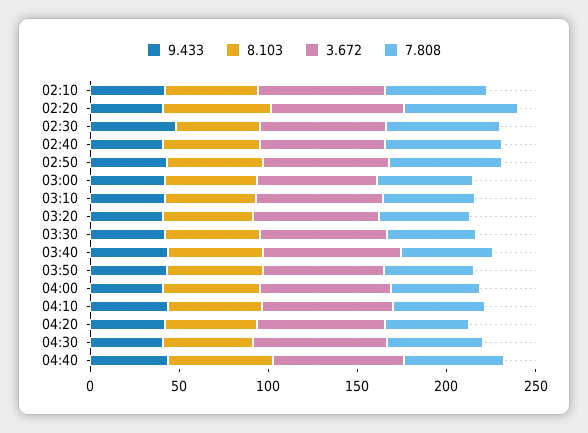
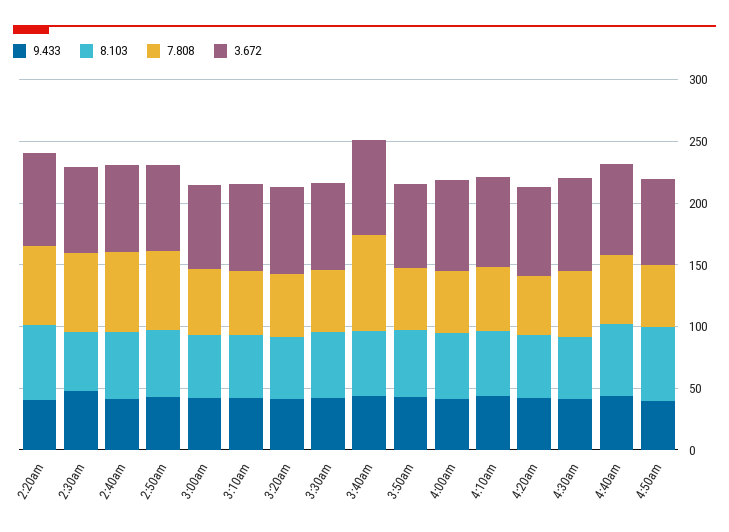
9.433, 02:10: 40 -> none
8.103, 02:10: 50 -> none
3.672, 02:10: 70 -> none
7.808, 02:10: 60 -> none
7.808, 03:40: 50 -> 80
9.433, 4:50am: none -> 40
8.103, 4:50am: none -> 60
7.808, 4:50am: none -> 50
3.672, 4:50am: none -> 70

